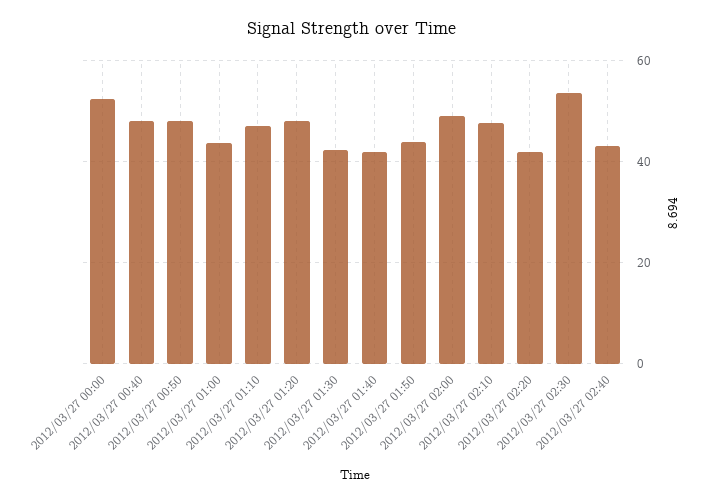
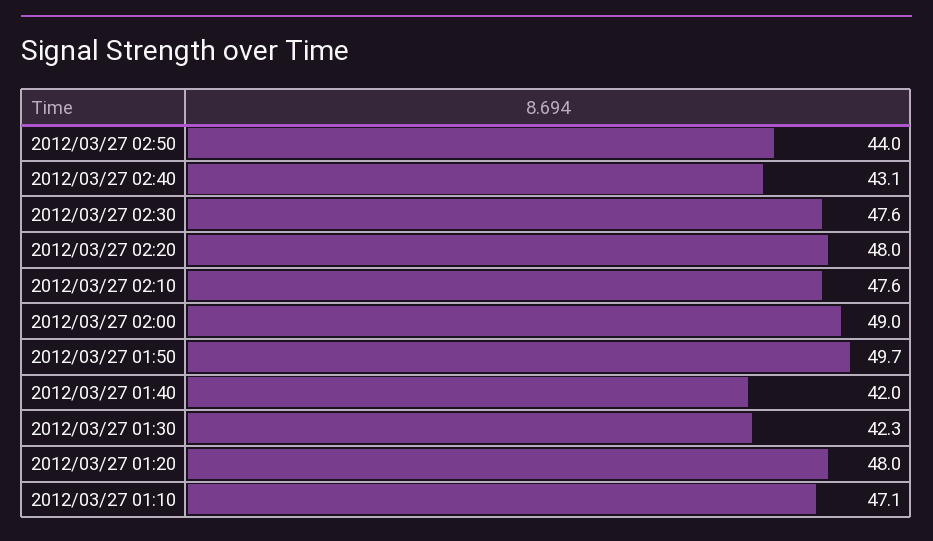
2012/03/27 00:00: 52 -> none
2012/03/27 00:40: 48 -> none
2012/03/27 00:50: 48 -> none
2012/03/27 01:00: 44 -> none
2012/03/27 01:50: 44 -> 49.7
2012/03/27 02:20: 42 -> 48
2012/03/27 02:30: 54 -> 47.6
2012/03/27 02:50: none -> 44

